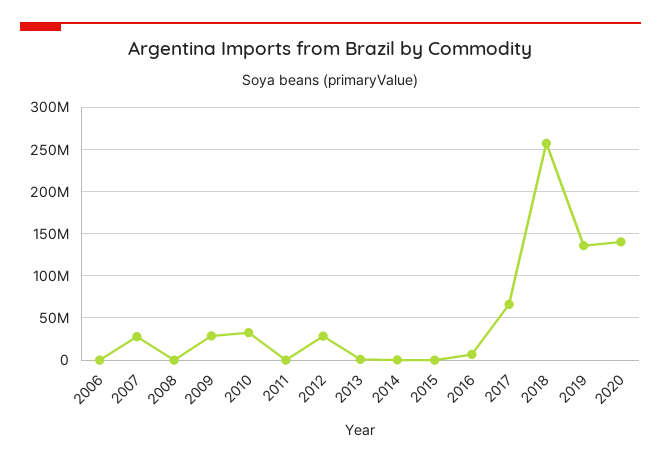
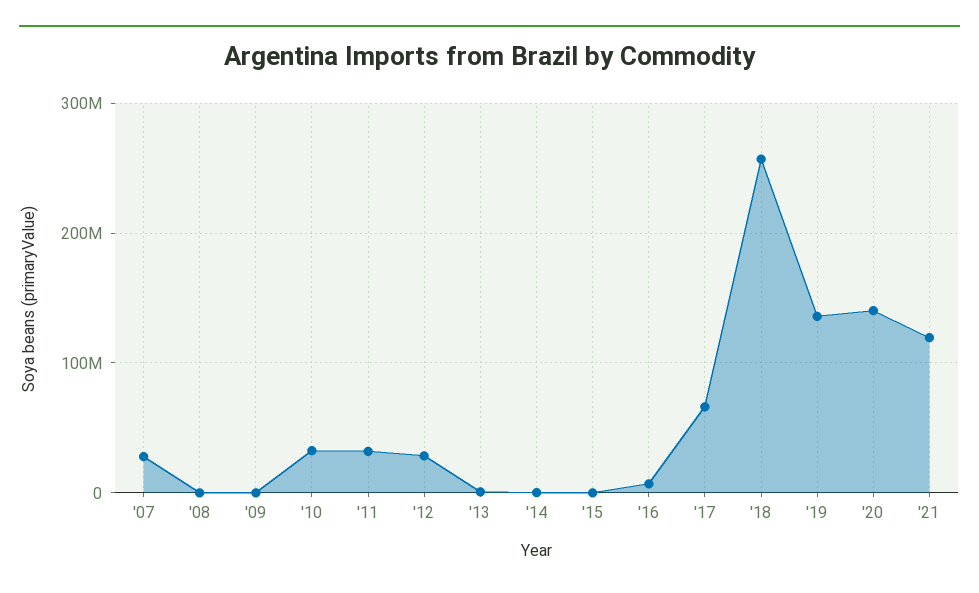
2006: 0 -> none
2009: 30000000 -> 0
2011: 0 -> 30000000
'21: none -> 120000000

